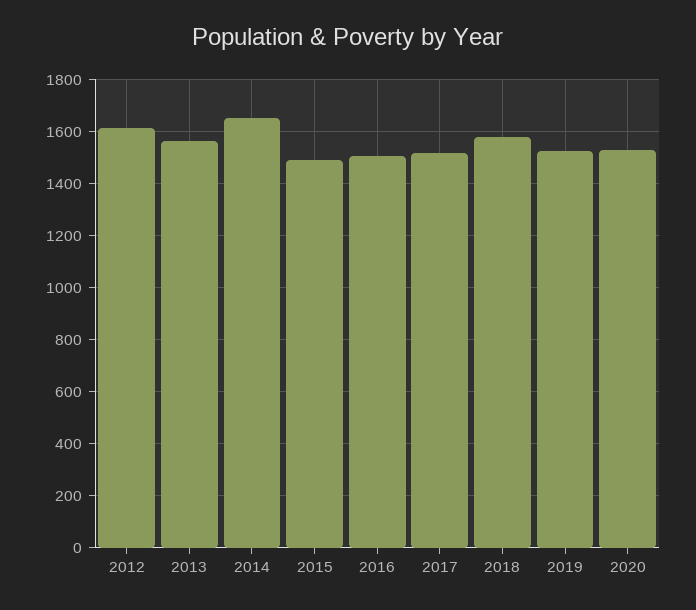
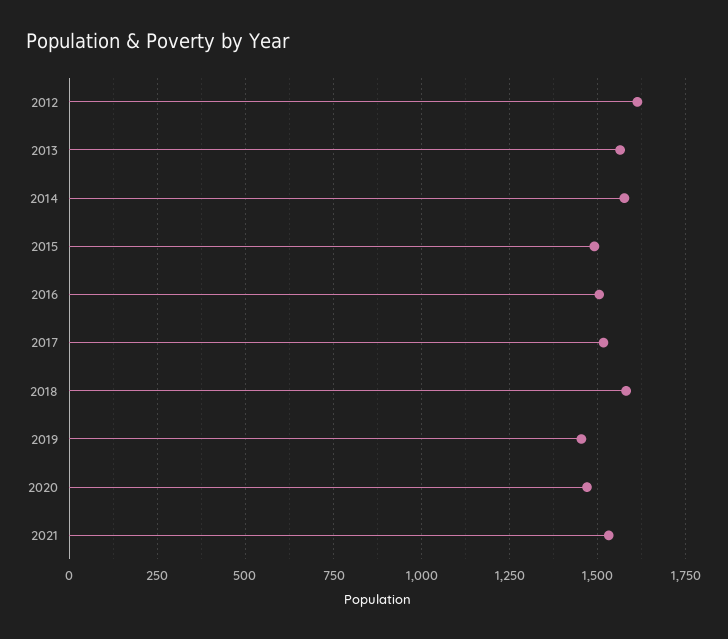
2014: 1650 -> 1575
2019: 1525 -> 1450
2020: 1525 -> 1475
2021: none -> 1525

